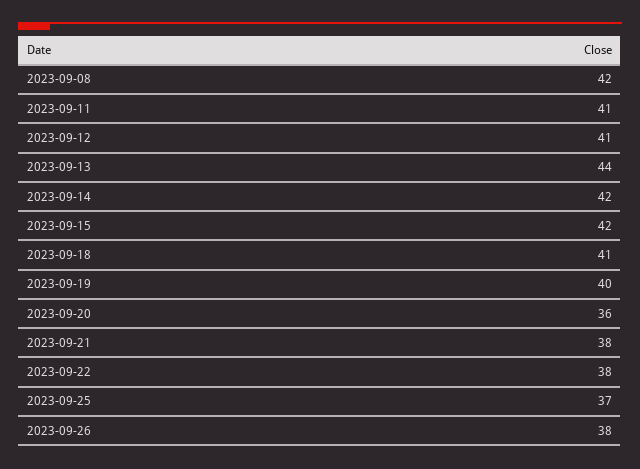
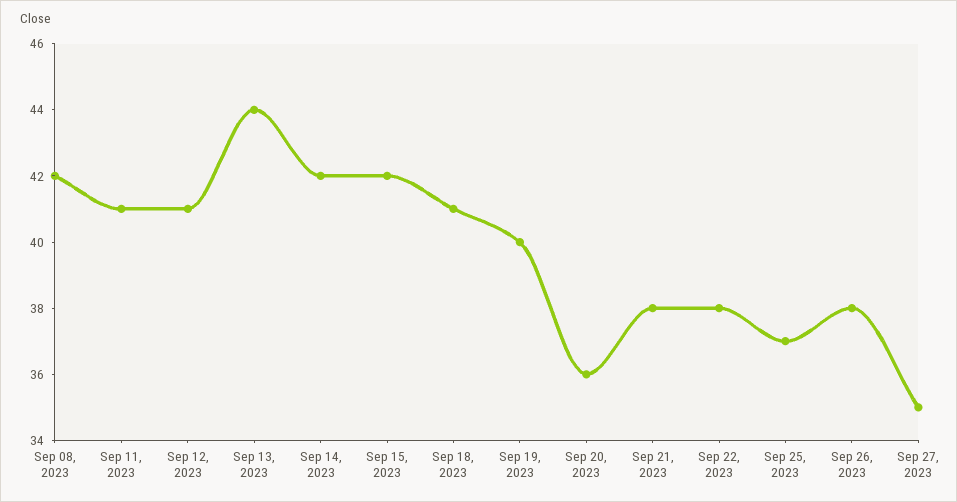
Sep 27, 2023: none -> 35

